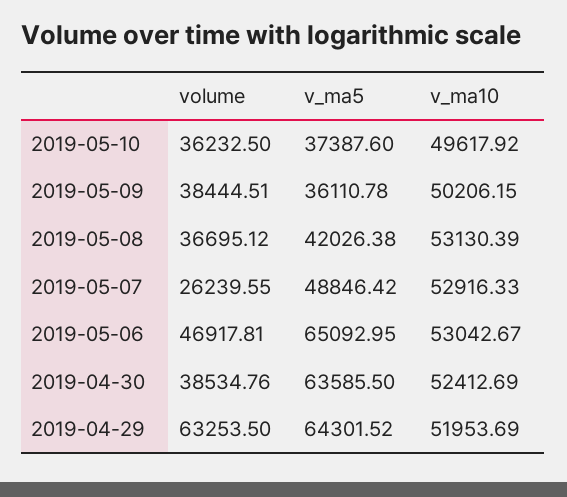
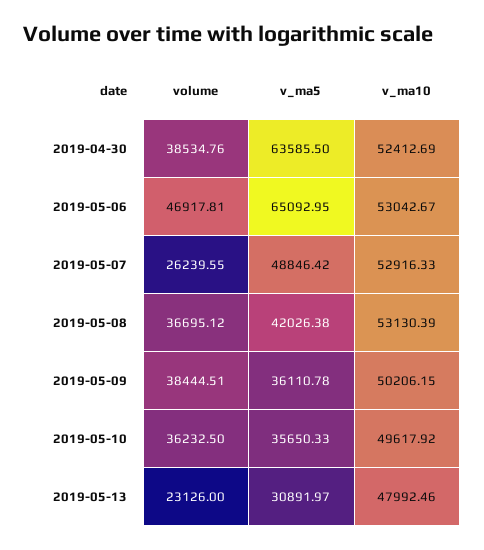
v_ma5, 2019-05-10: 37387.6 -> 35650.33
volume, 2019-04-29: 63253.5 -> none
v_ma5, 2019-04-29: 64301.52 -> none
v_ma10, 2019-04-29: 51953.69 -> none
volume, 2019-05-13: none -> 23126
v_ma5, 2019-05-13: none -> 30891.97
v_ma10, 2019-05-13: none -> 47992.46

